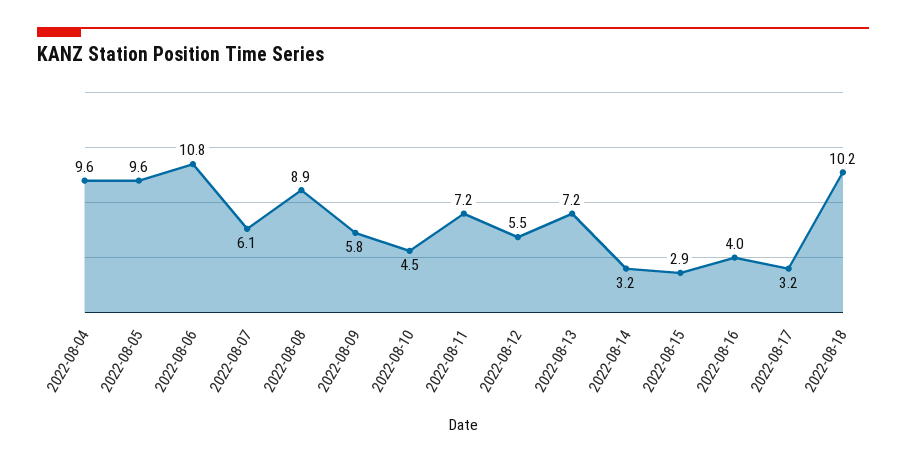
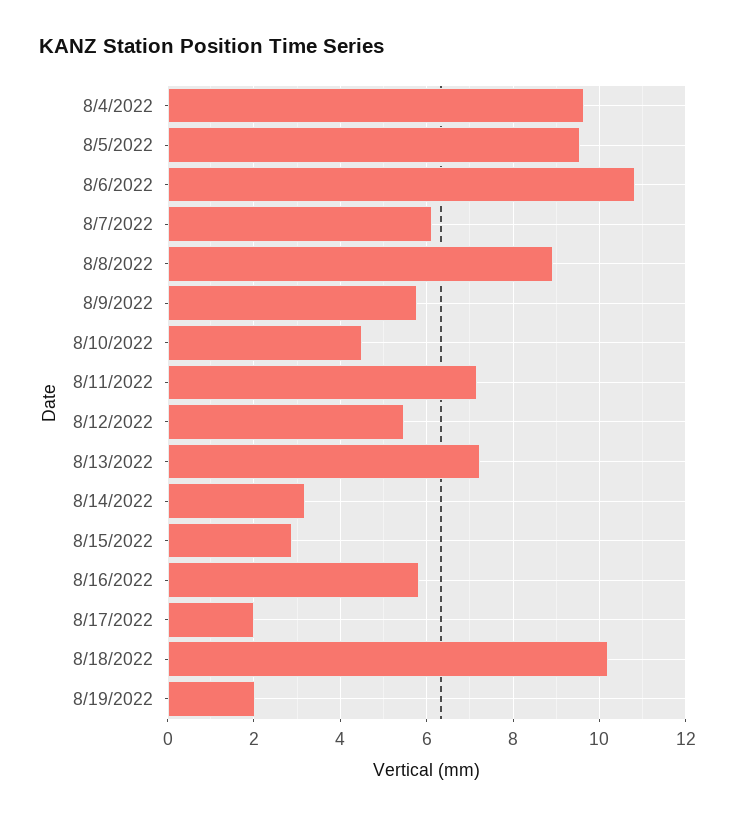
2022-08-16: 4 -> 5.8
2022-08-17: 3.2 -> 2
8/19/2022: none -> 2

